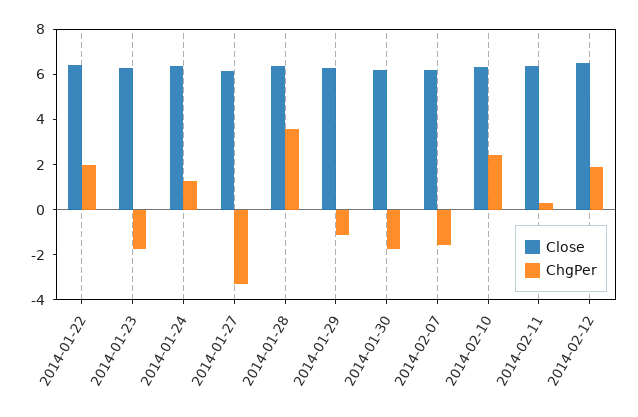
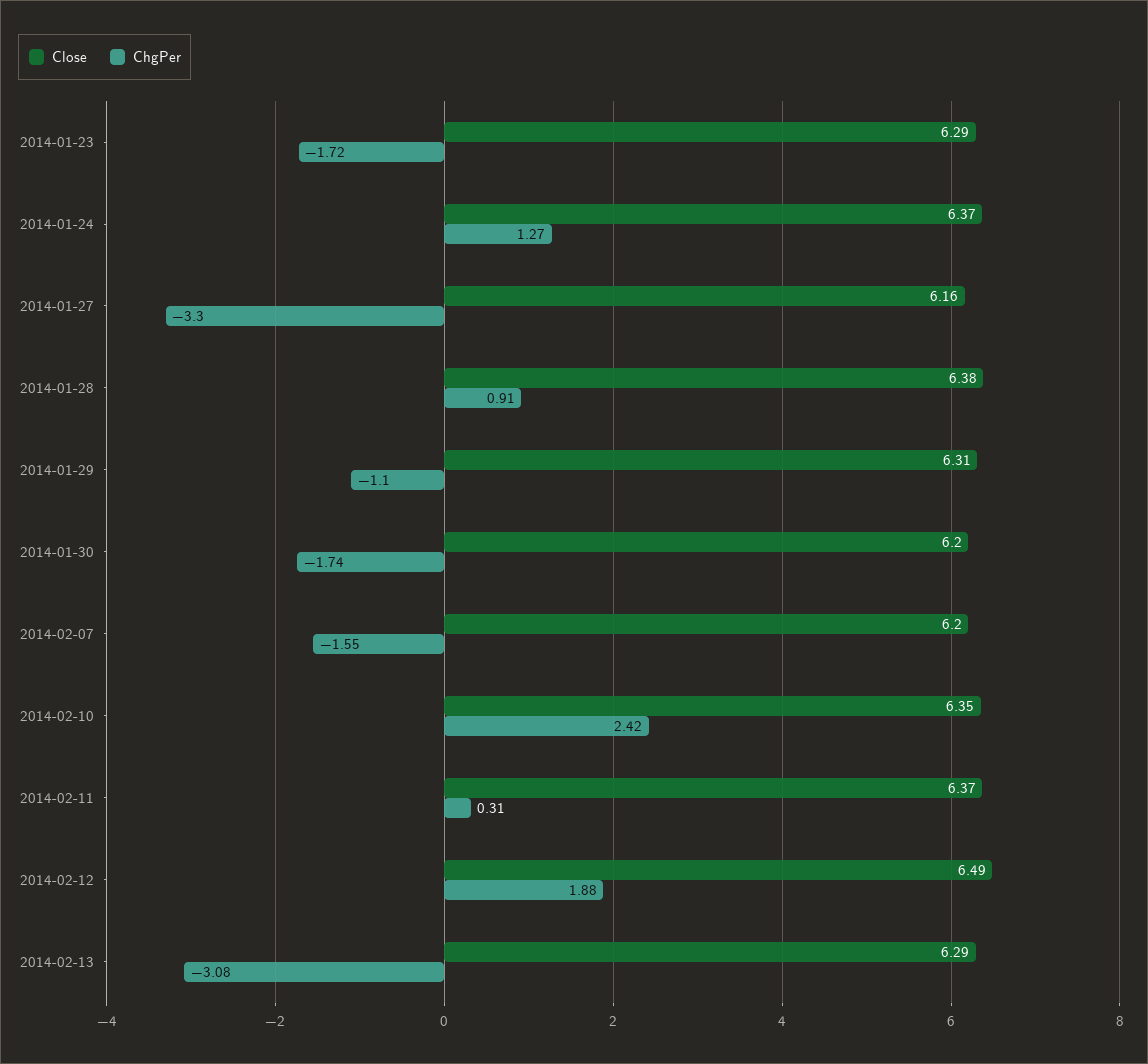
Close, 2014-01-22: 6.5 -> none
ChgPer, 2014-01-22: 2 -> none
ChgPer, 2014-01-28: 3.5 -> 0.91
Close, 2014-02-13: none -> 6.29
ChgPer, 2014-02-13: none -> -3.08

